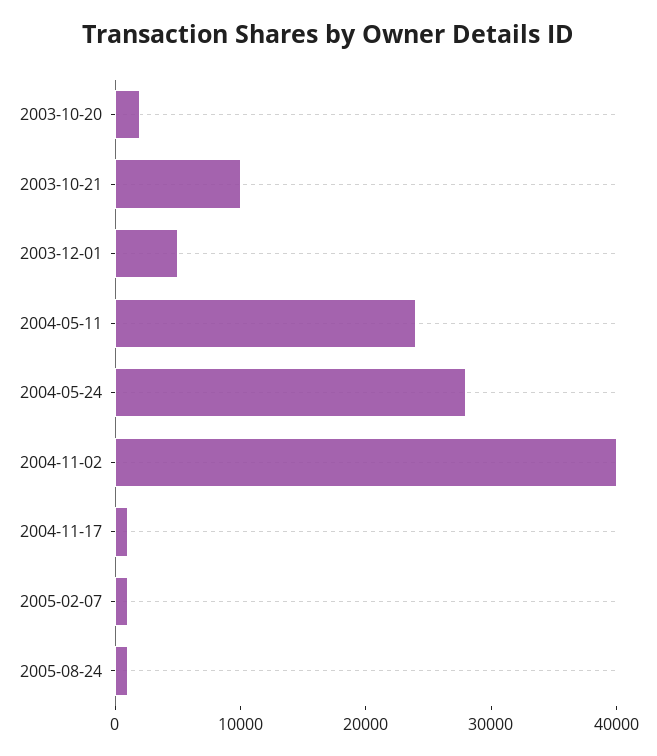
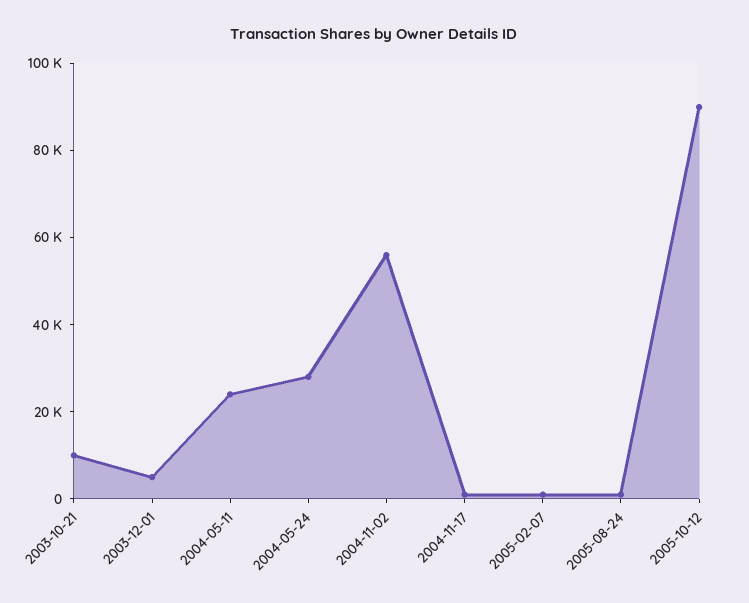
2003-10-20: 2000 -> none
2004-11-02: 40000 -> 55000
2005-10-12: none -> 90000

